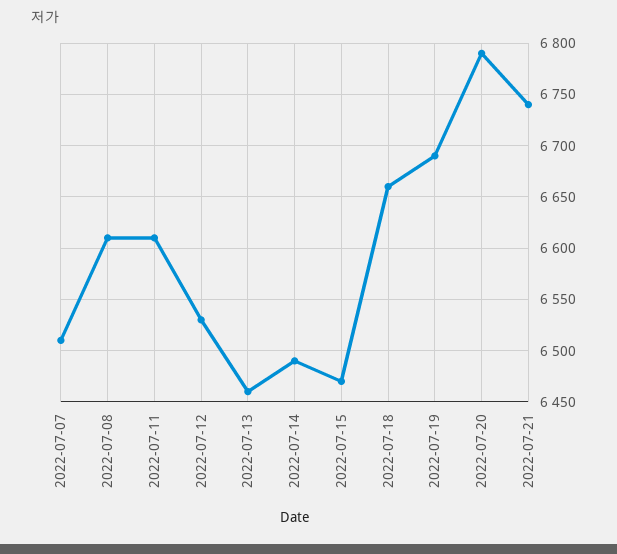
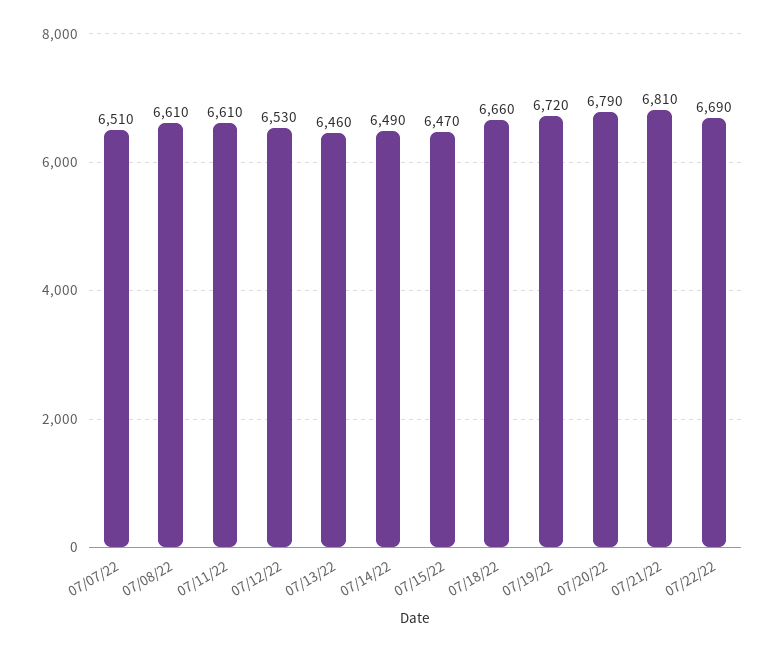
2022-07-19: 6690 -> 6720
2022-07-21: 6740 -> 6810
07/22/22: none -> 6690

